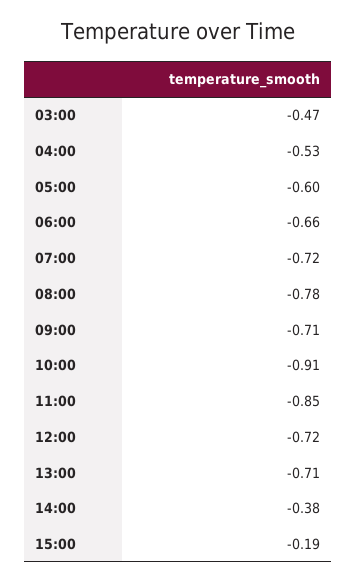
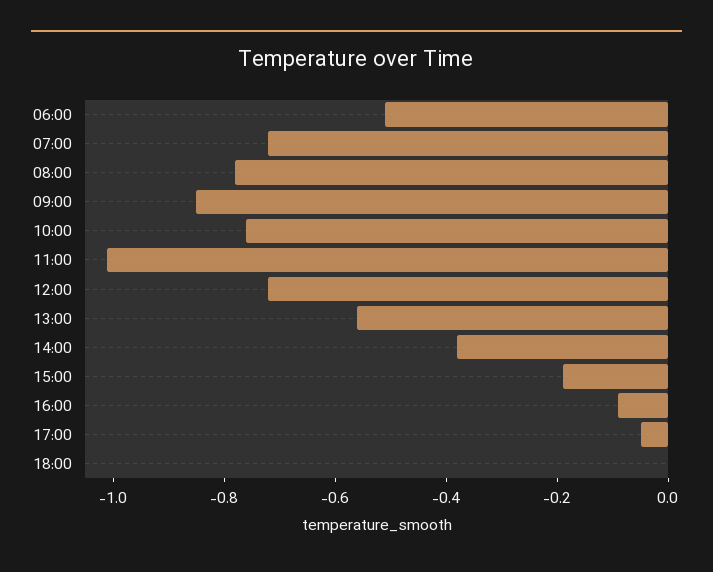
03:00: -0.47 -> none
04:00: -0.53 -> none
05:00: -0.6 -> none
06:00: -0.66 -> -0.5
09:00: -0.71 -> -0.85
10:00: -0.91 -> -0.75
11:00: -0.85 -> -1
13:00: -0.71 -> -0.55
16:00: none -> -0.1
17:00: none -> -0.05
18:00: none -> 0

